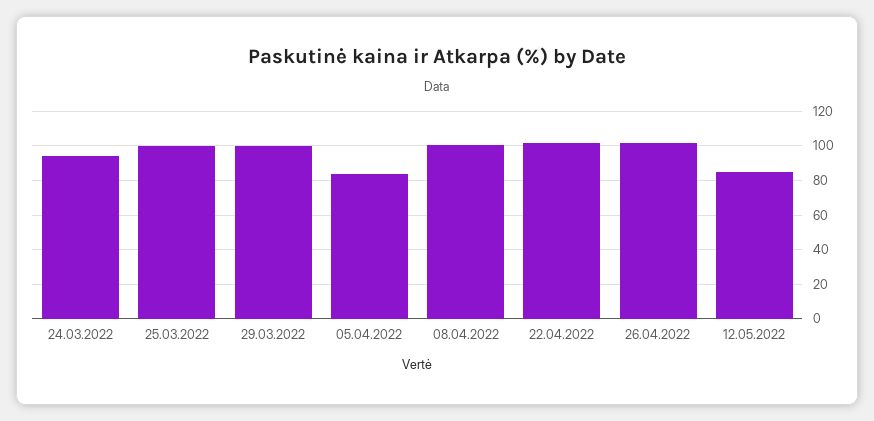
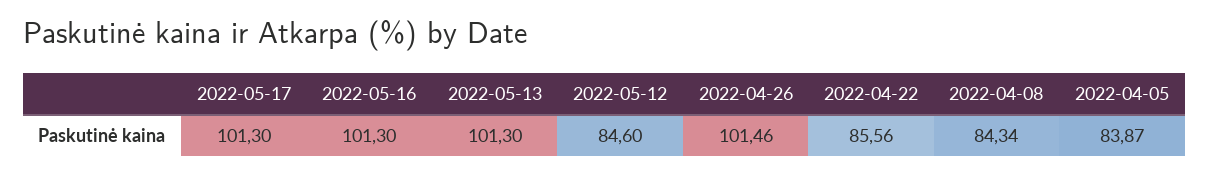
24.03.2022: 95 -> none
25.03.2022: 100 -> none
29.03.2022: 100 -> none
08.04.2022: 100 -> 84.34
22.04.2022: 100 -> 85.56
2022-05-17: none -> 101.3
2022-05-16: none -> 101.3
2022-05-13: none -> 101.3

